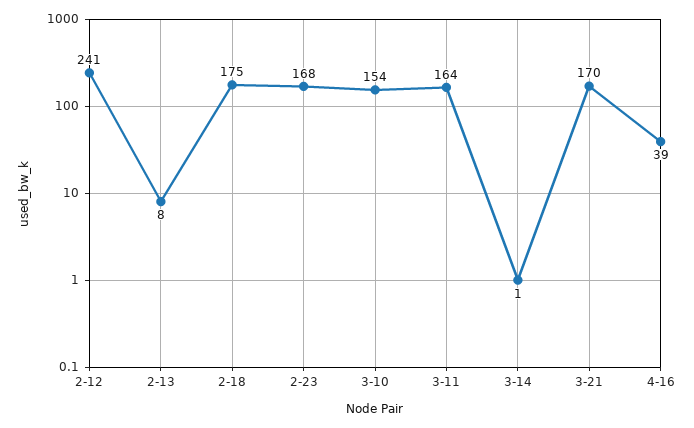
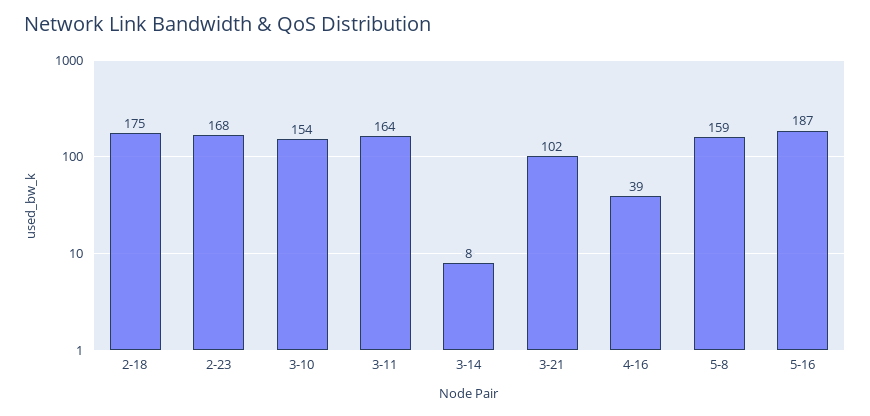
2-12: 241 -> none
2-13: 8 -> none
3-14: 1 -> 8
3-21: 170 -> 102
5-8: none -> 159
5-16: none -> 187

